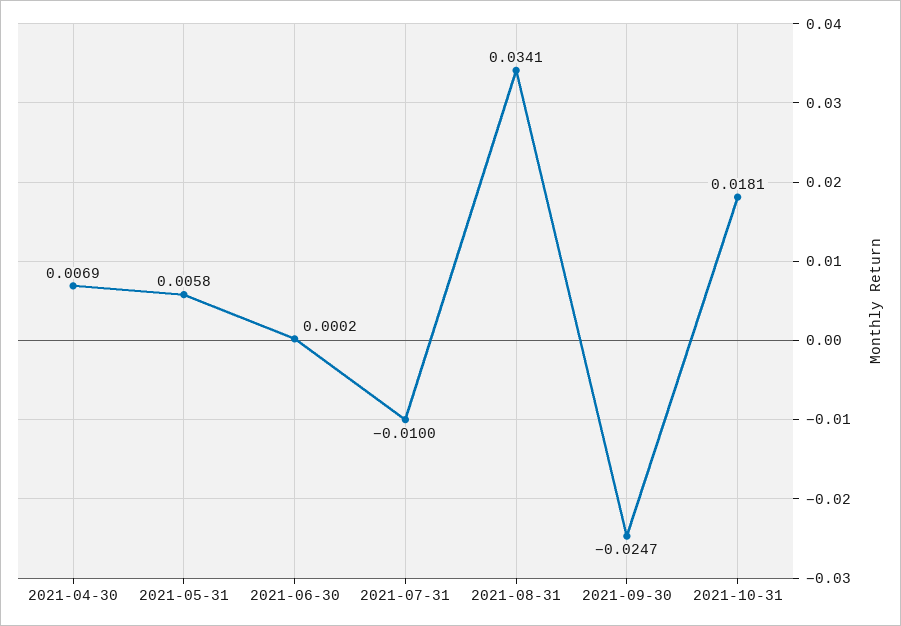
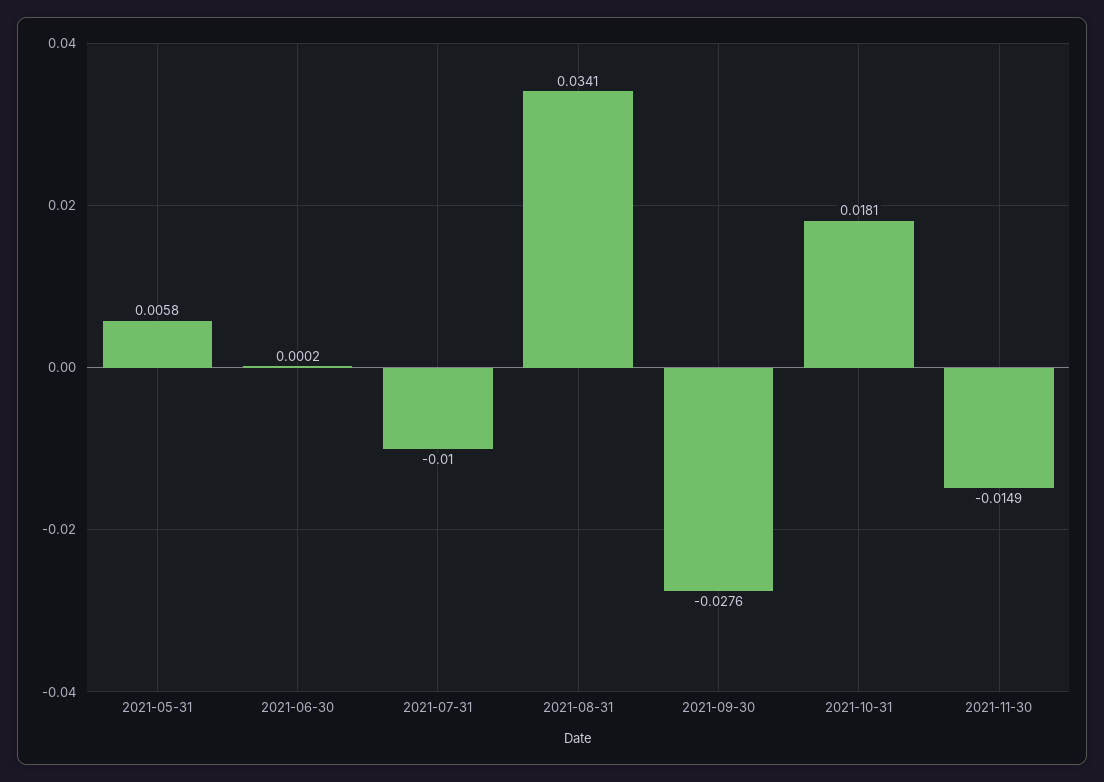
2021-04-30: 0.0069 -> none
2021-09-30: -0.0247 -> -0.0276
2021-11-30: none -> -0.0149

